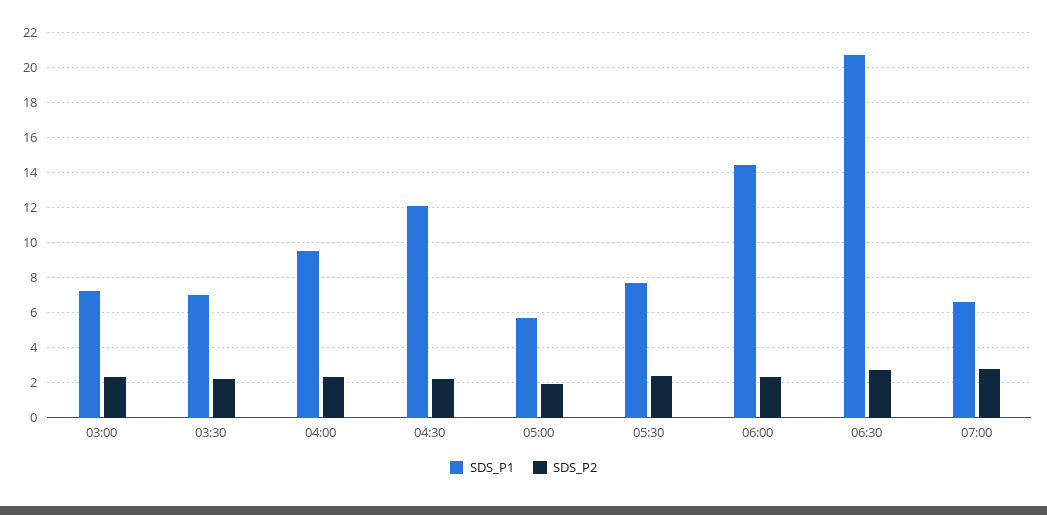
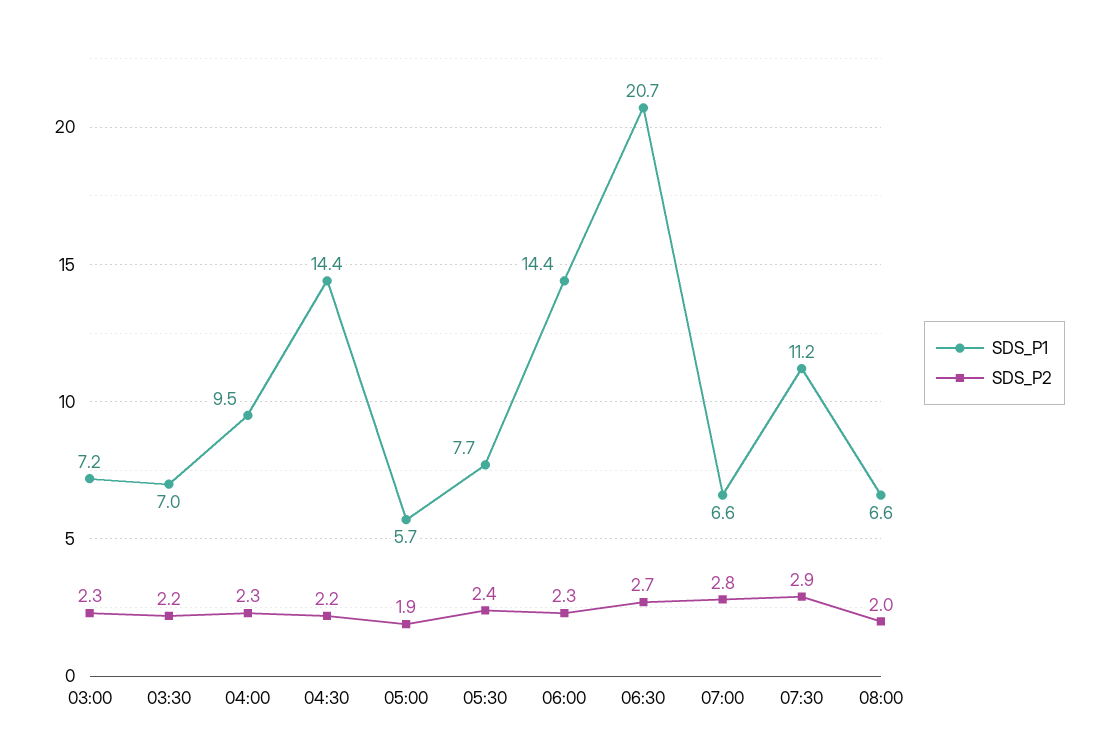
SDS_P1, 04:30: 12 -> 14.4
SDS_P1, 07:30: none -> 11.2
SDS_P2, 07:30: none -> 2.9
SDS_P1, 08:00: none -> 6.6
SDS_P2, 08:00: none -> 2

